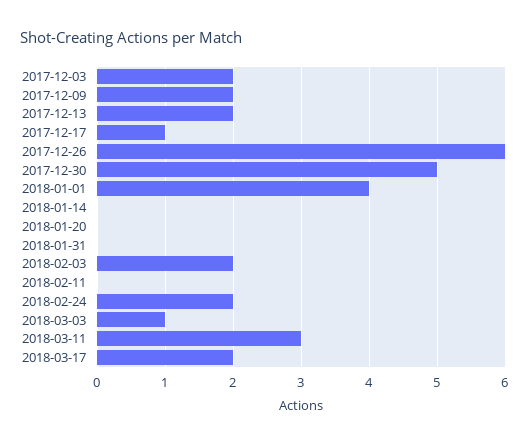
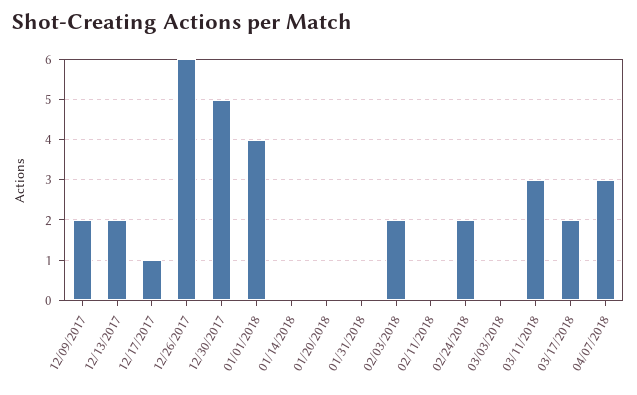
2017-12-03: 2 -> none
2018-03-03: 1 -> 0
04/07/2018: none -> 3

